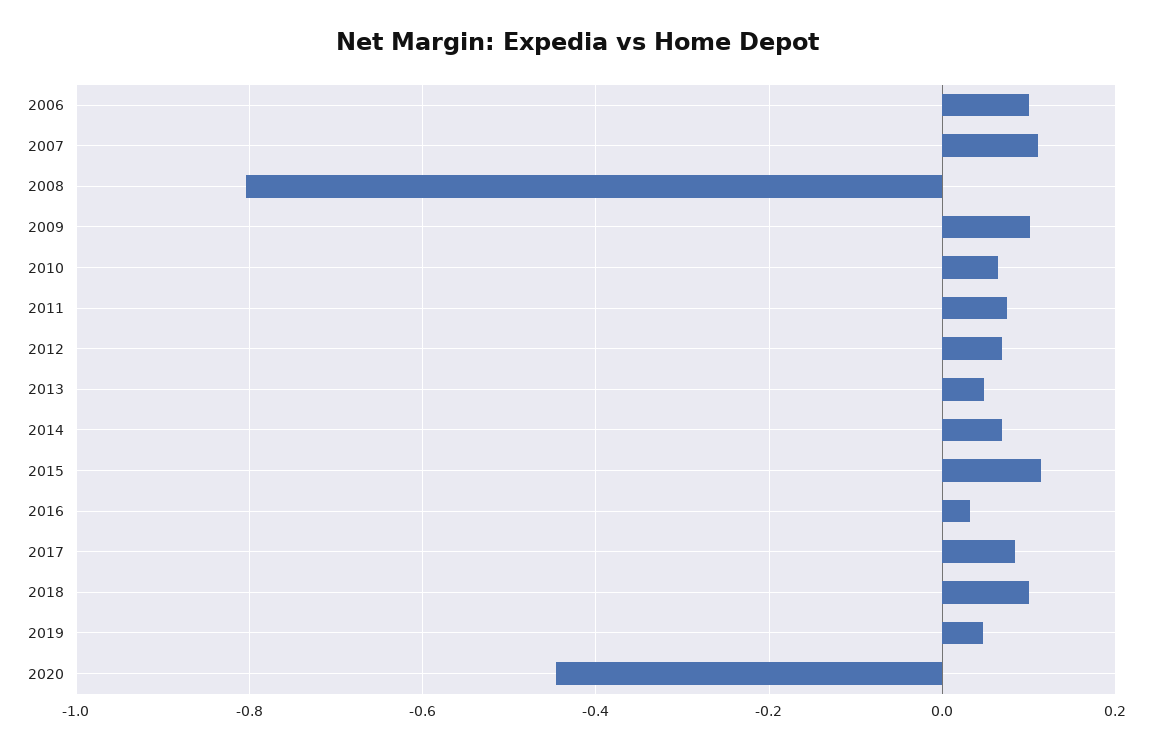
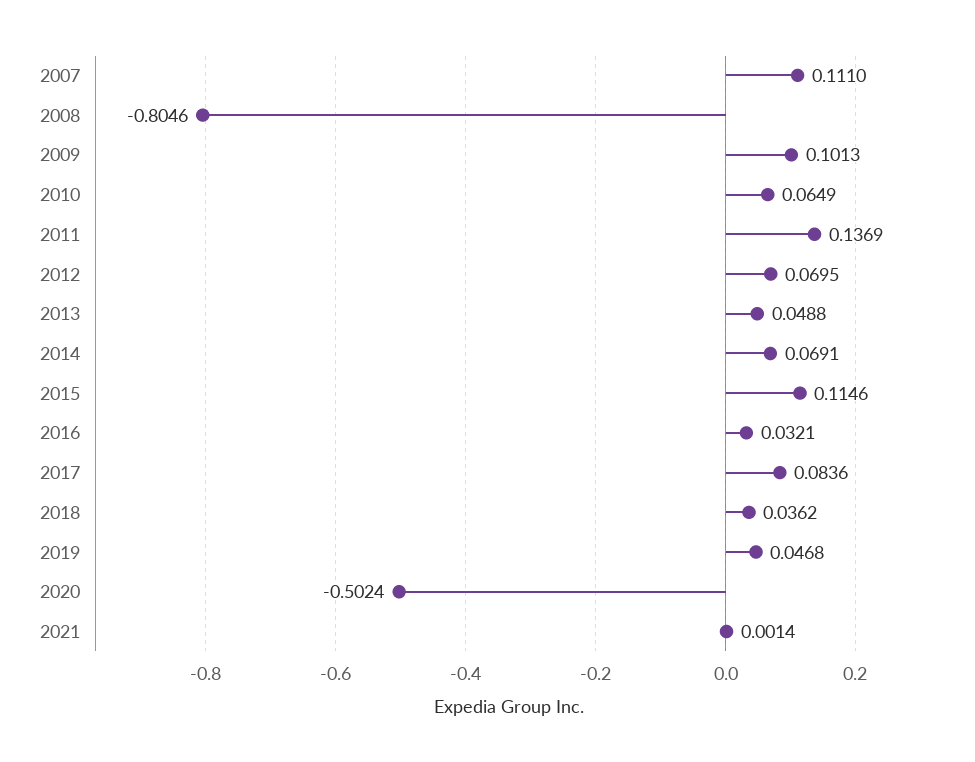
2006: 0.1 -> none
2011: 0.08 -> 0.1369
2018: 0.1 -> 0.0362
2020: -0.44 -> -0.5024
2021: none -> 0.0014

